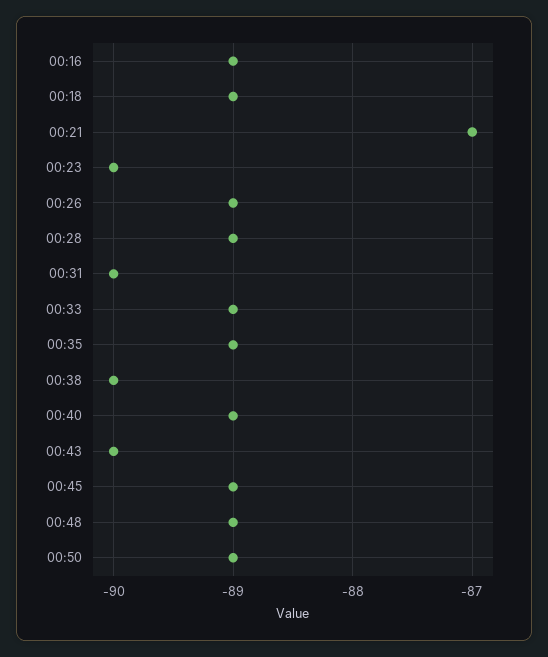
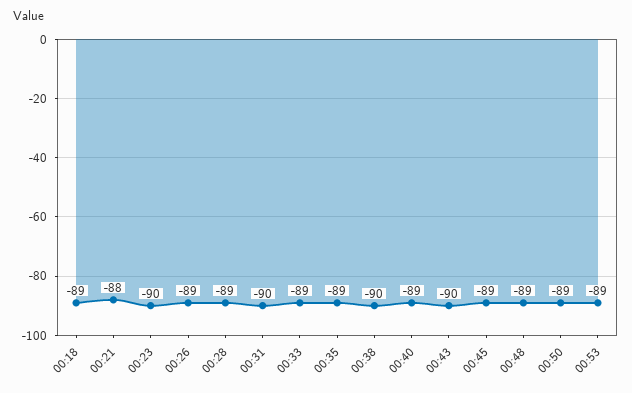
00:16: -89 -> none
00:21: -87 -> -88
00:53: none -> -89

